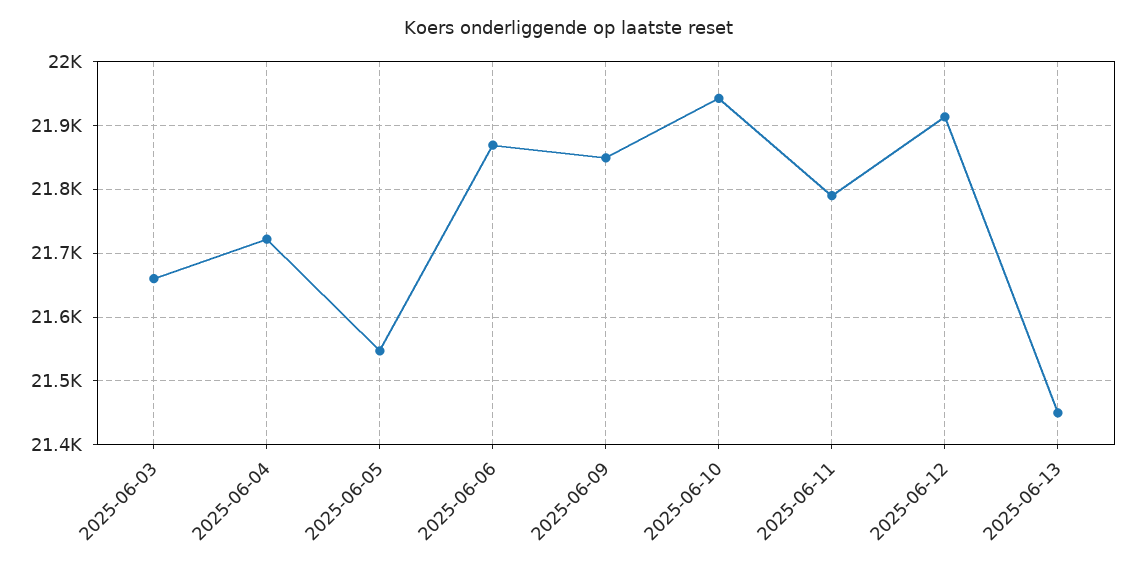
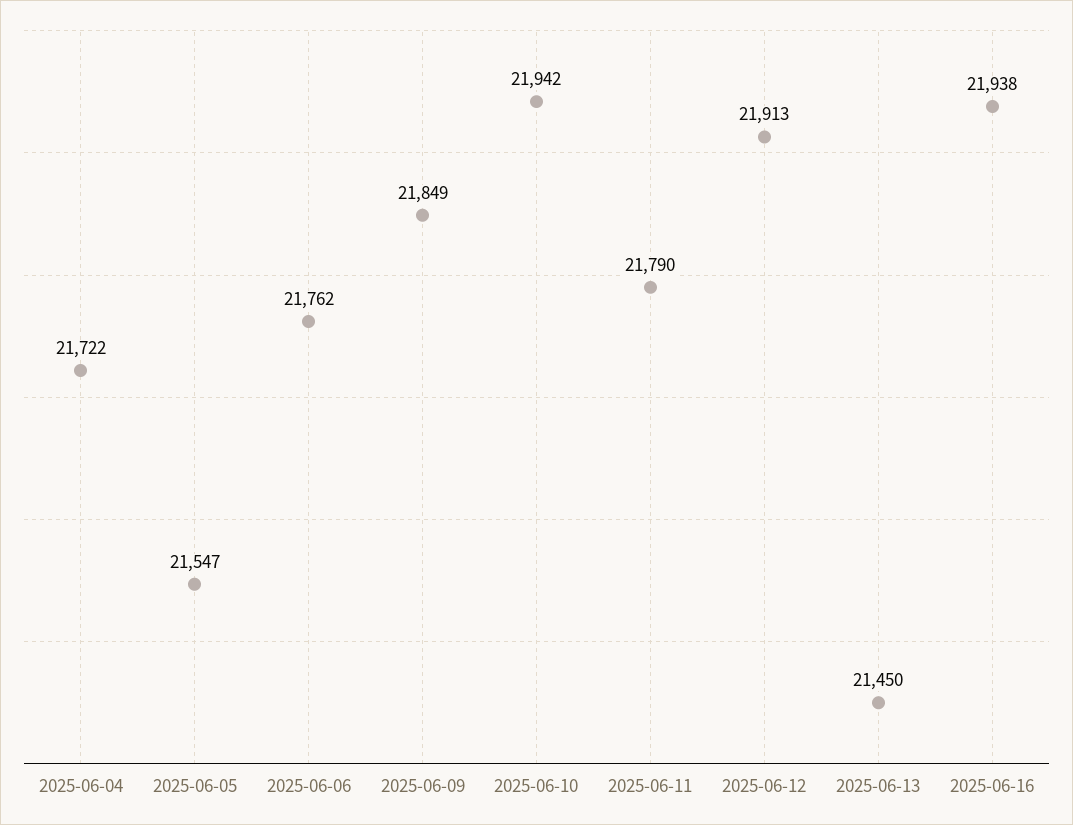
2025-06-03: 21660 -> none
2025-06-06: 21870 -> 21762
2025-06-16: none -> 21938

